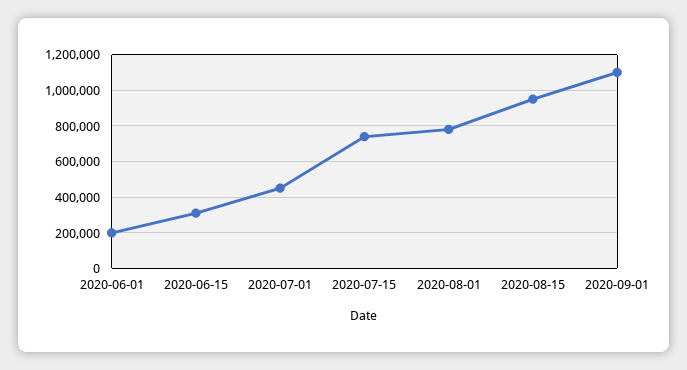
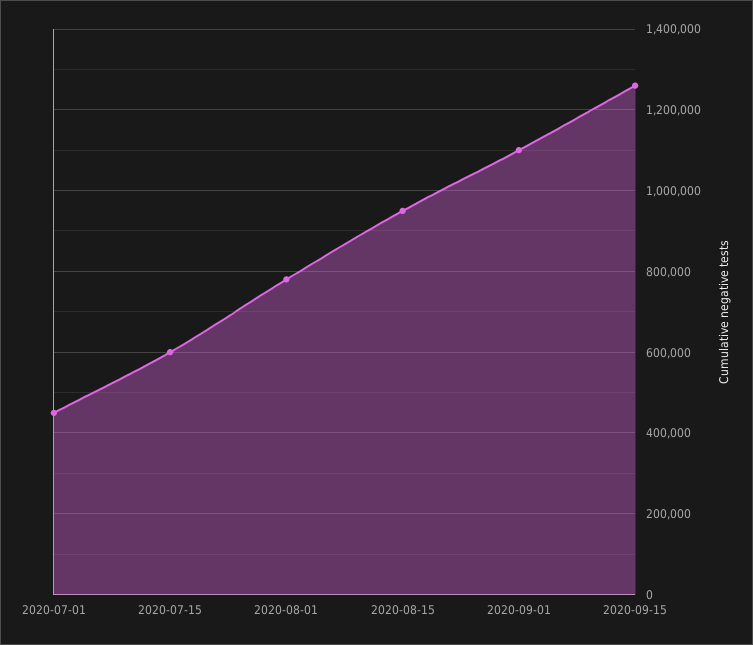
2020-06-01: 200000 -> none
2020-06-15: 300000 -> none
2020-07-15: 750000 -> 600000
2020-09-15: none -> 1260000

